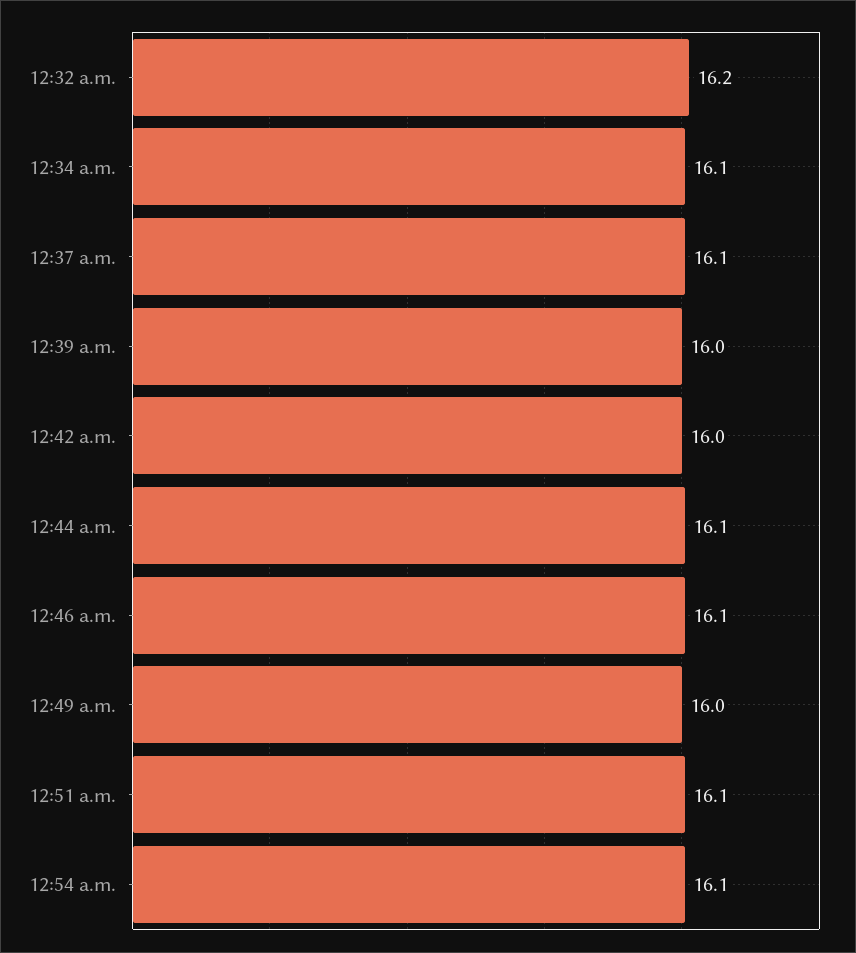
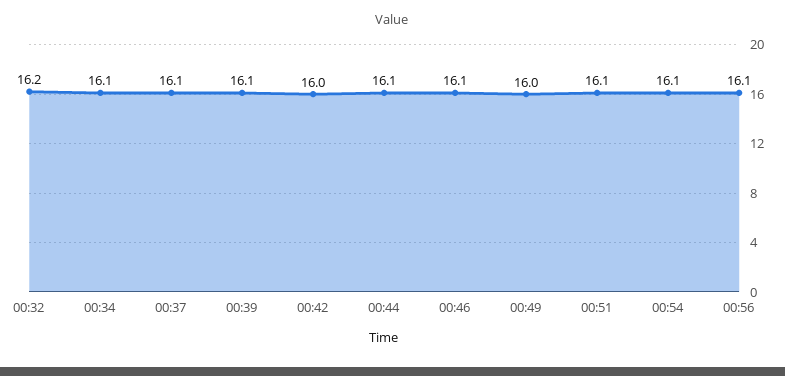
12:39 a.m.: 16 -> 16.1
00:56: none -> 16.1

